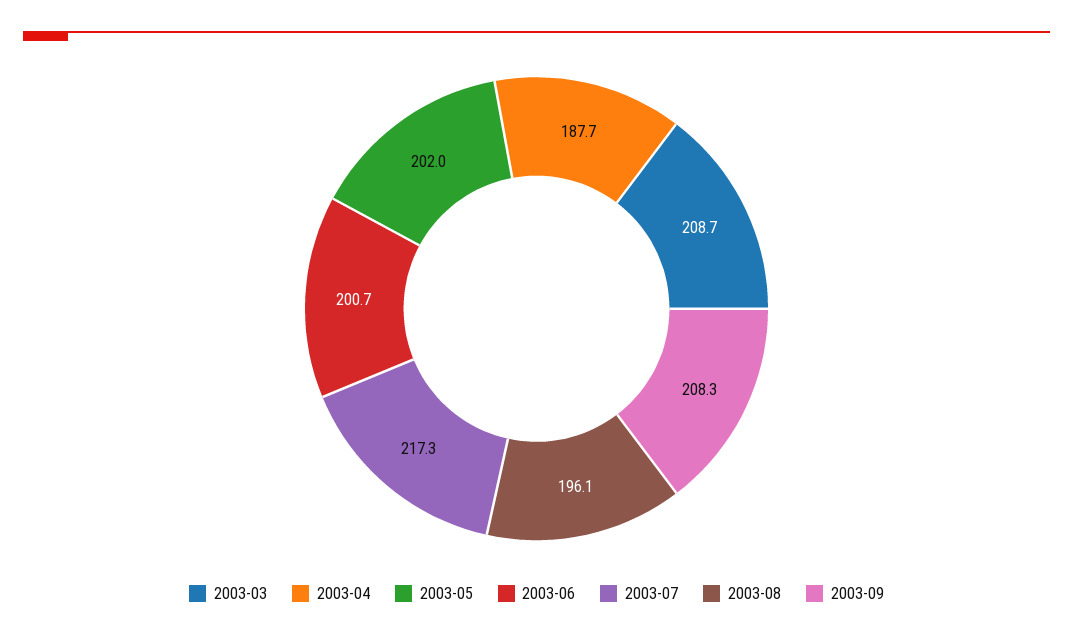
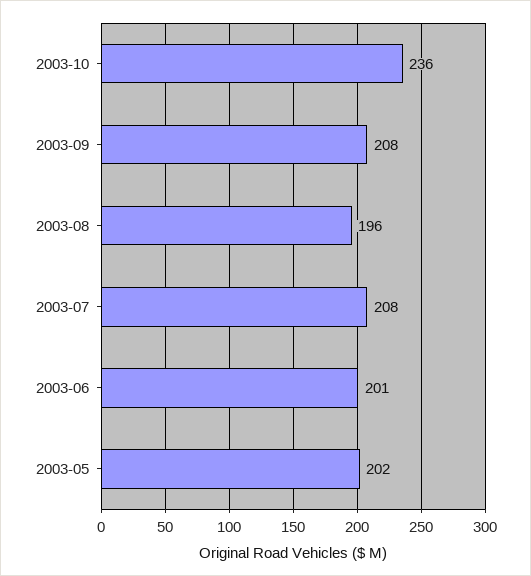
2003-03: 208.7 -> none
2003-04: 187.7 -> none
2003-07: 217.3 -> 208
2003-10: none -> 236

